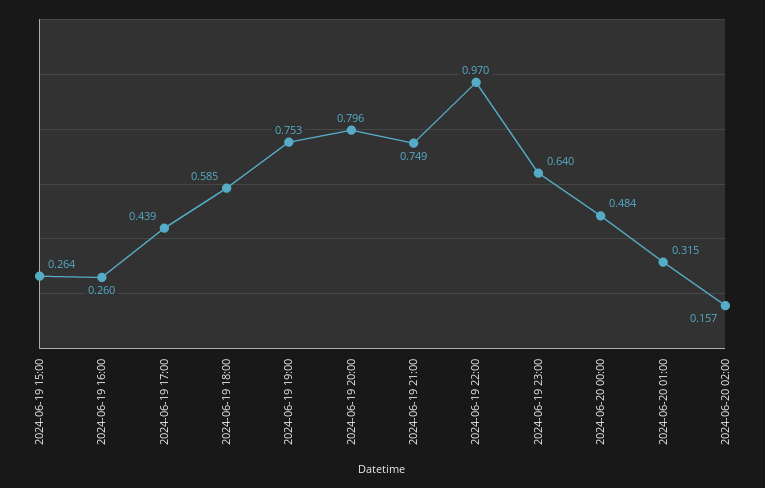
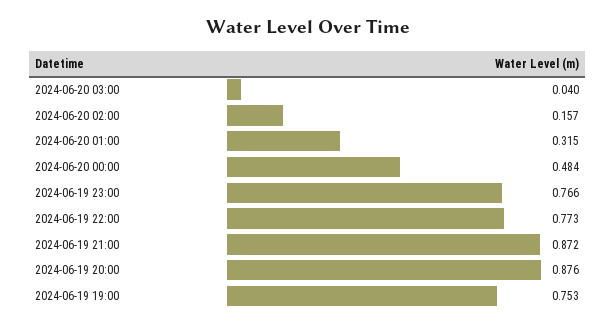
2024-06-19 15:00: 0.264 -> none
2024-06-19 16:00: 0.26 -> none
2024-06-19 17:00: 0.439 -> none
2024-06-19 18:00: 0.585 -> none
2024-06-19 20:00: 0.796 -> 0.876
2024-06-19 21:00: 0.749 -> 0.872
2024-06-19 22:00: 0.97 -> 0.773
2024-06-19 23:00: 0.64 -> 0.766
2024-06-20 03:00: none -> 0.04

